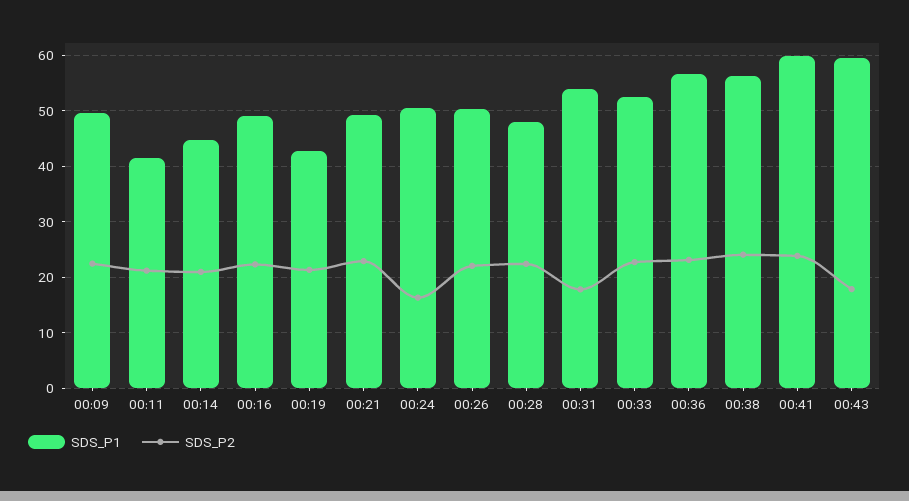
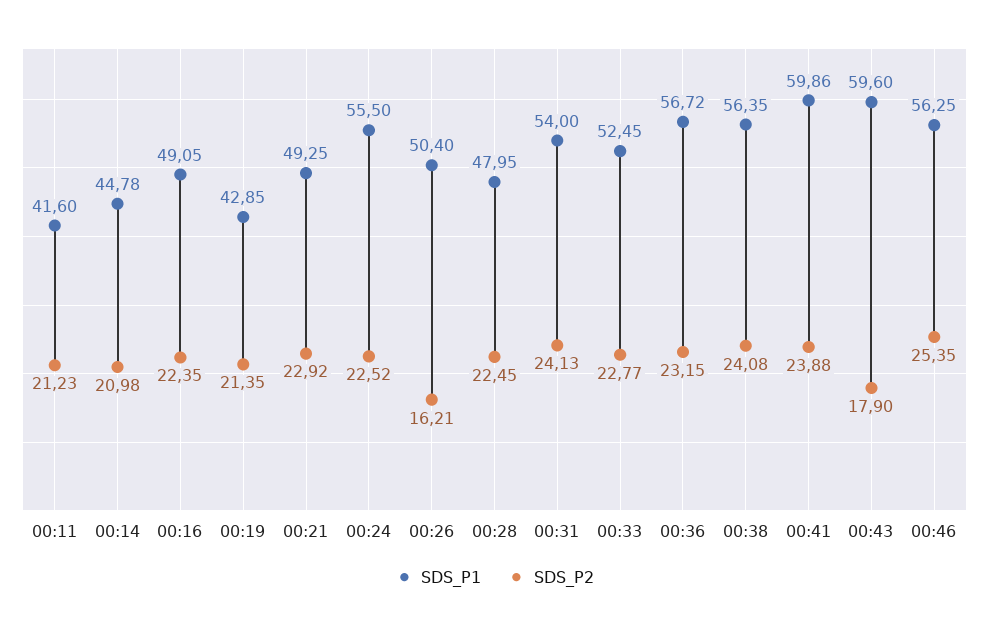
SDS_P1, 00:09: 50 -> none
SDS_P2, 00:09: 22 -> none
SDS_P1, 00:24: 50 -> 55.5
SDS_P2, 00:24: 16 -> 22.52
SDS_P2, 00:26: 22 -> 16.21
SDS_P2, 00:31: 18 -> 24.13
SDS_P1, 00:46: none -> 56.25
SDS_P2, 00:46: none -> 25.35

